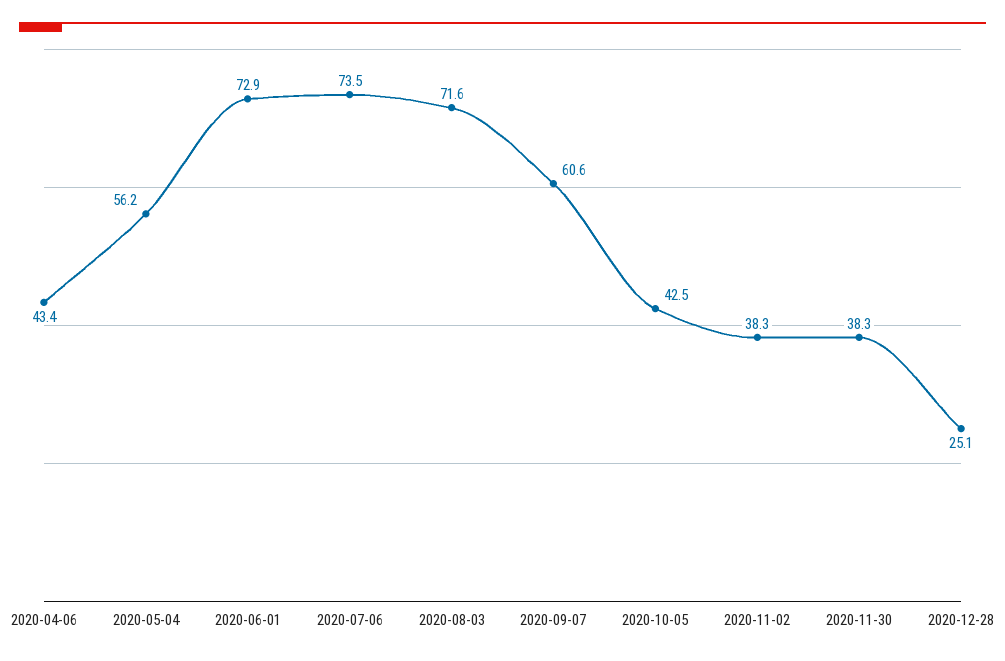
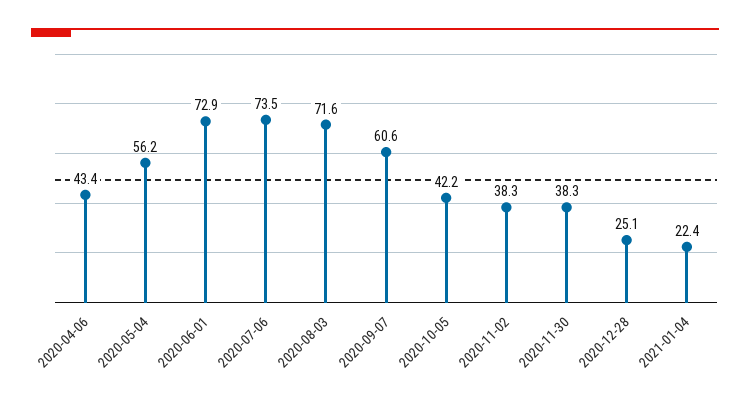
2020-10-05: 42.5 -> 42.2
2021-01-04: none -> 22.4

